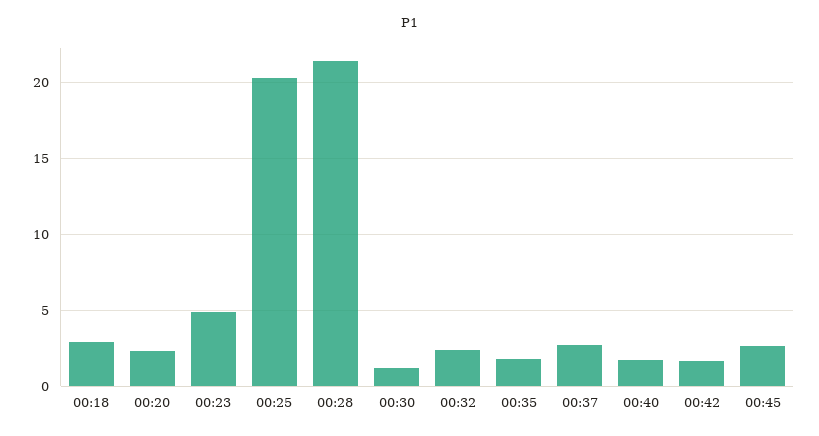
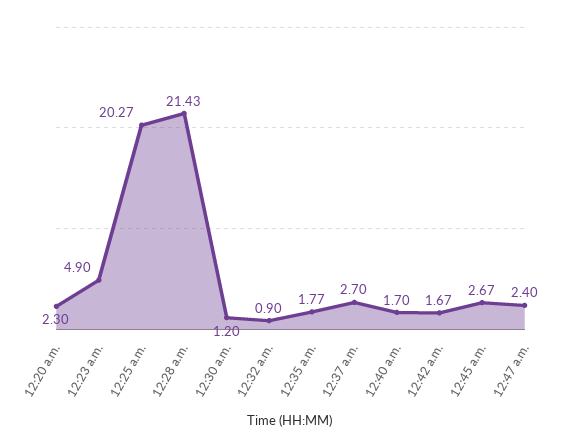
00:18: 3 -> none
00:32: 2.5 -> 0.9
12:47 a.m.: none -> 2.4

